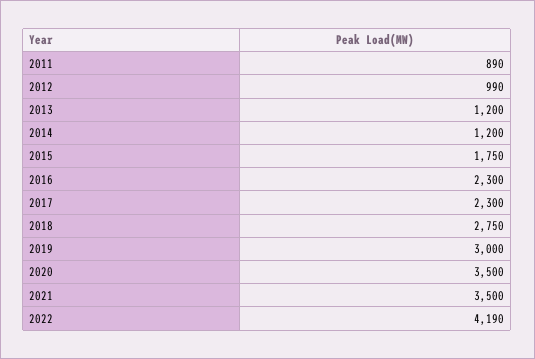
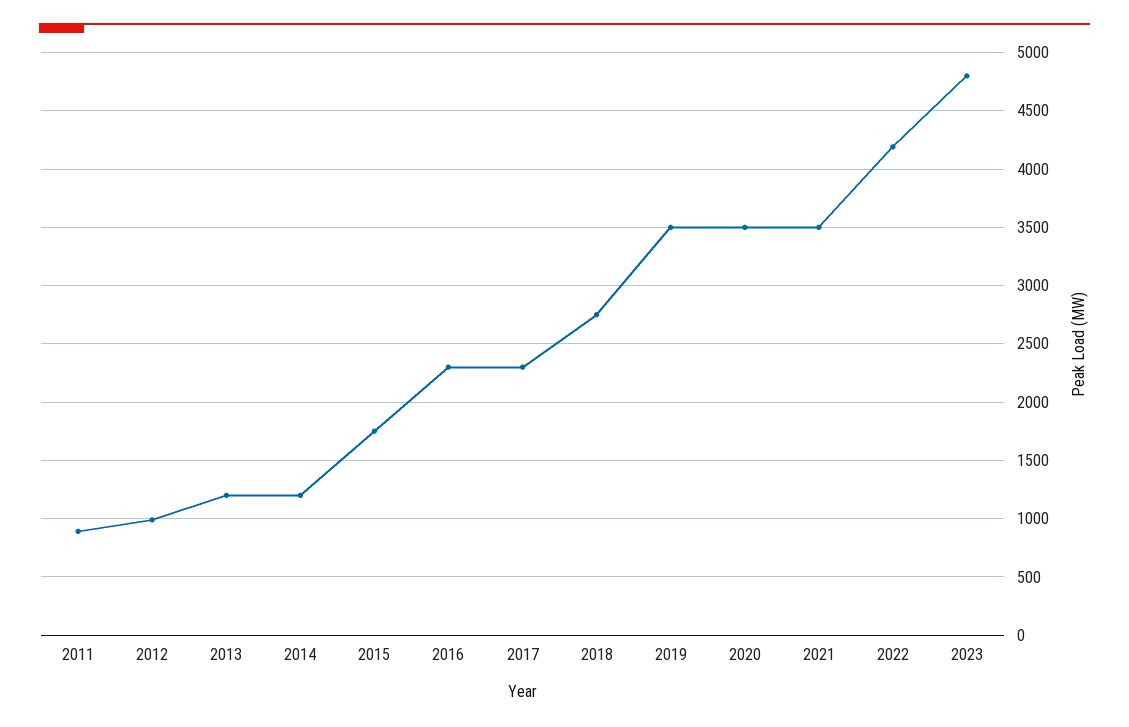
2019: 3000 -> 3500
2023: none -> 4800

